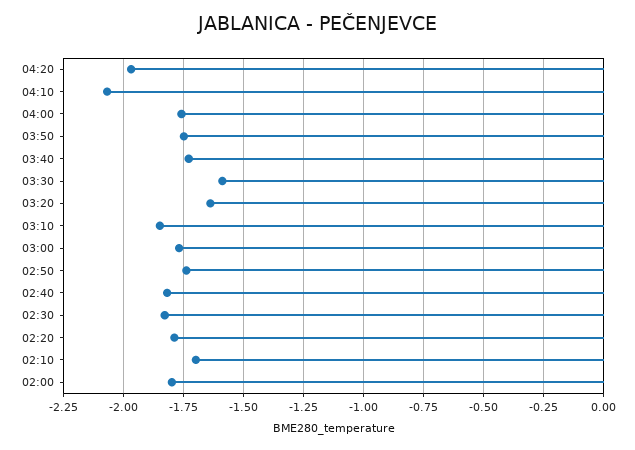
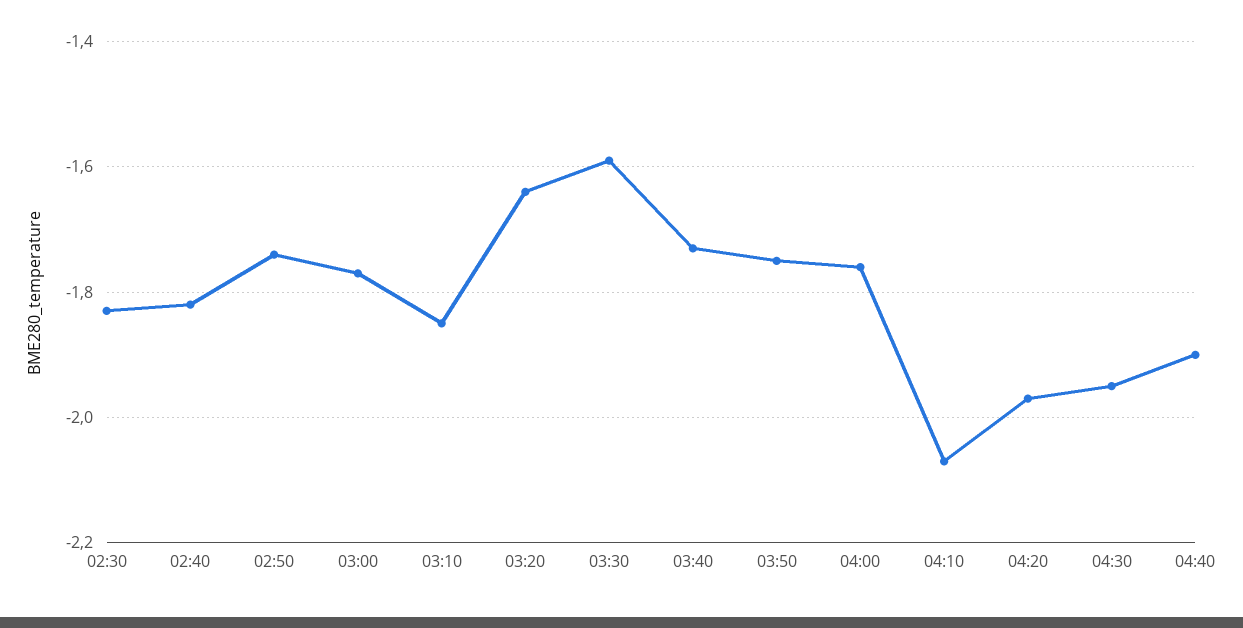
02:20: -1.8 -> none
02:10: -1.7 -> none
02:00: -1.8 -> none
04:30: none -> -1.95
04:40: none -> -1.9

